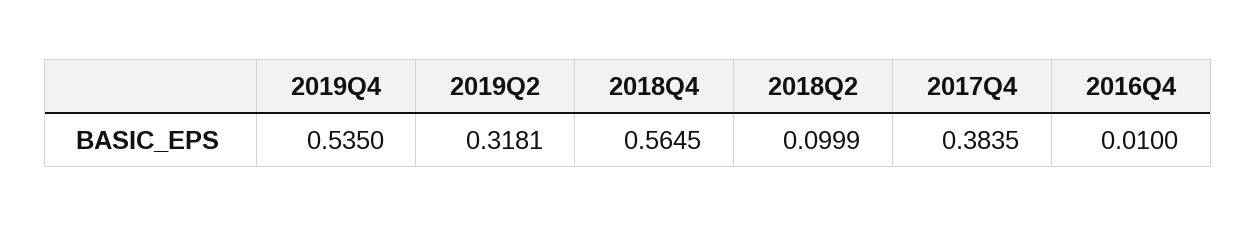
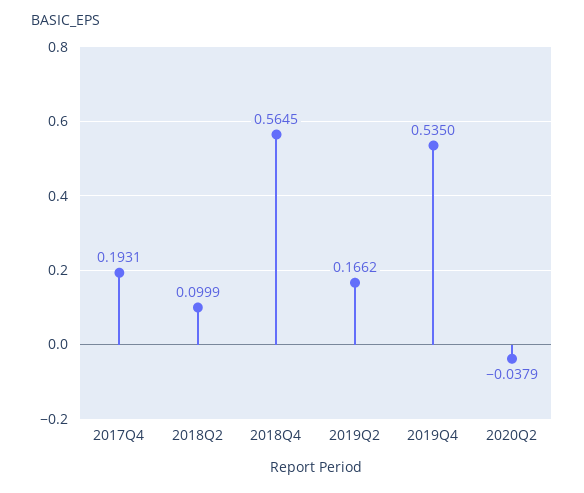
2019Q2: 0.3181 -> 0.1662
2017Q4: 0.3835 -> 0.1931
2016Q4: 0.01 -> none
2020Q2: none -> -0.0379

